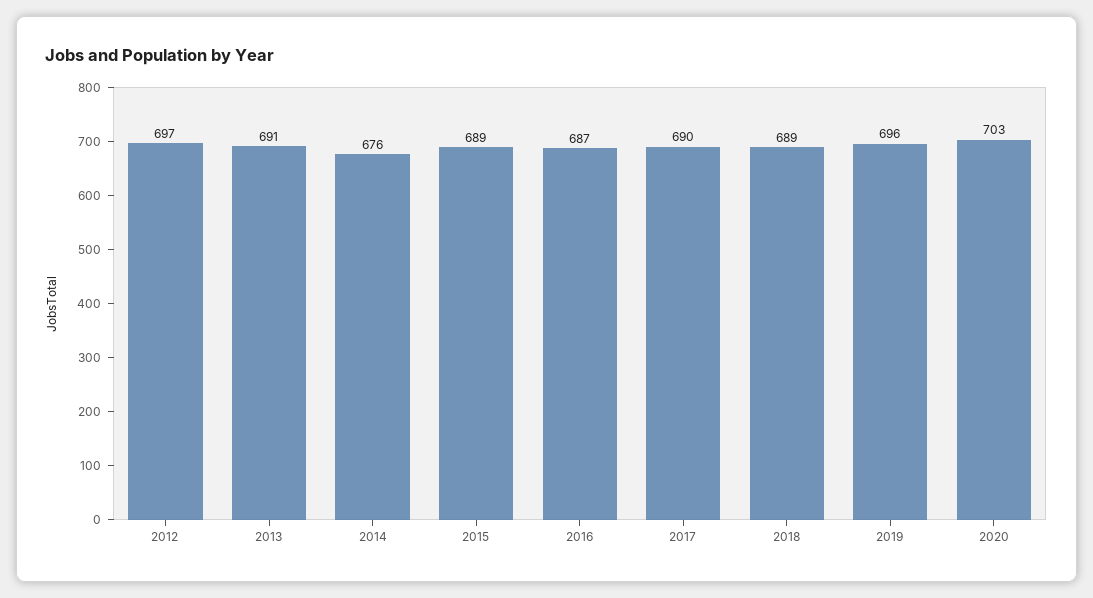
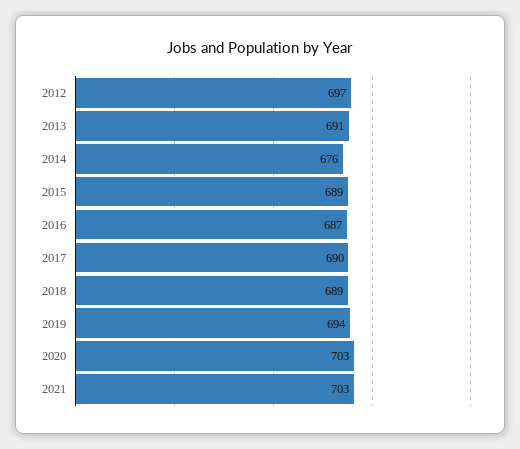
2019: 696 -> 694
2021: none -> 703

